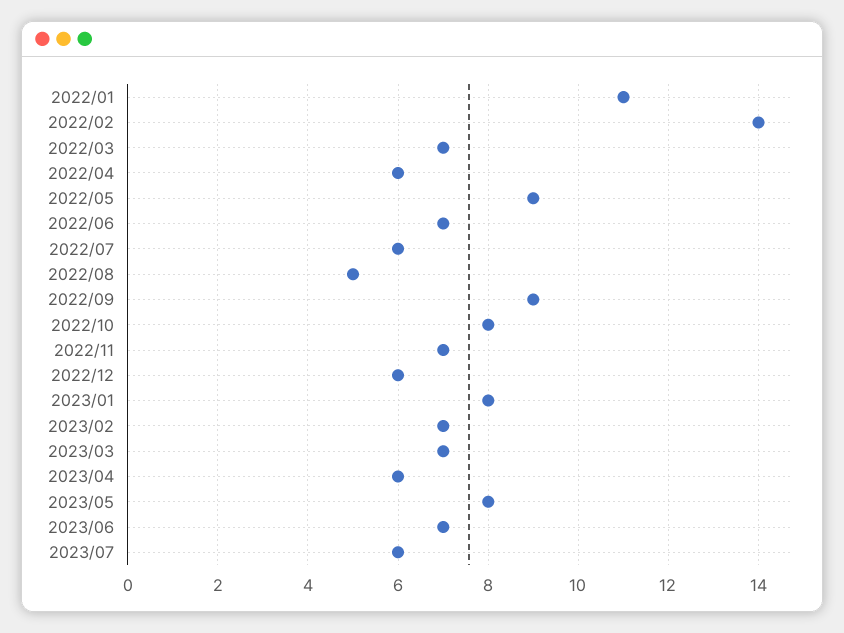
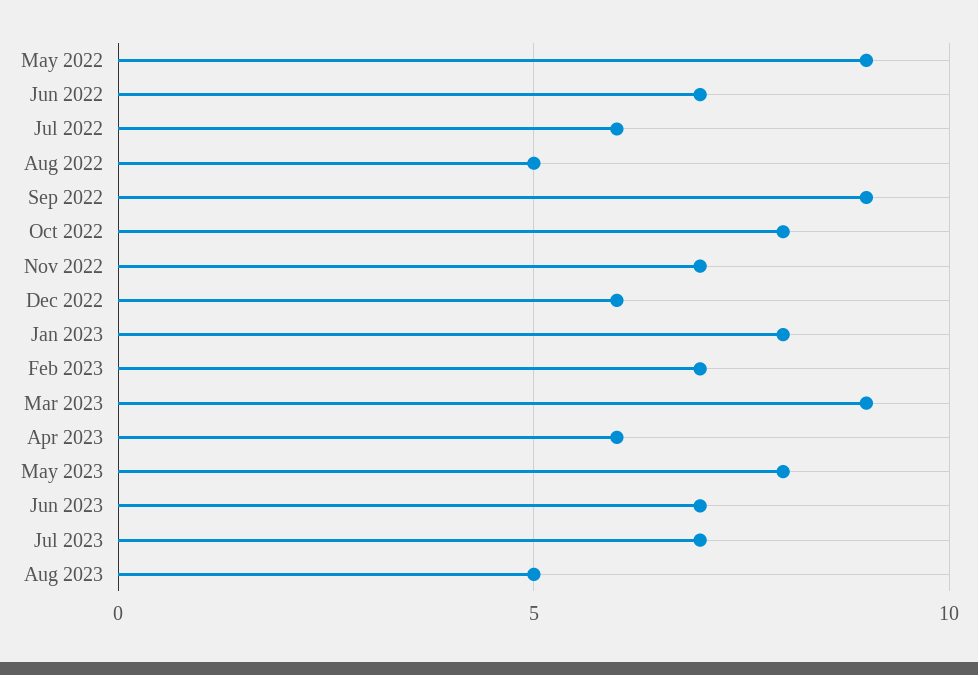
2022/01: 11 -> none
2022/02: 14 -> none
2022/03: 7 -> none
2022/04: 6 -> none
2023/03: 7 -> 9
2023/07: 6 -> 7
Aug 2023: none -> 5

